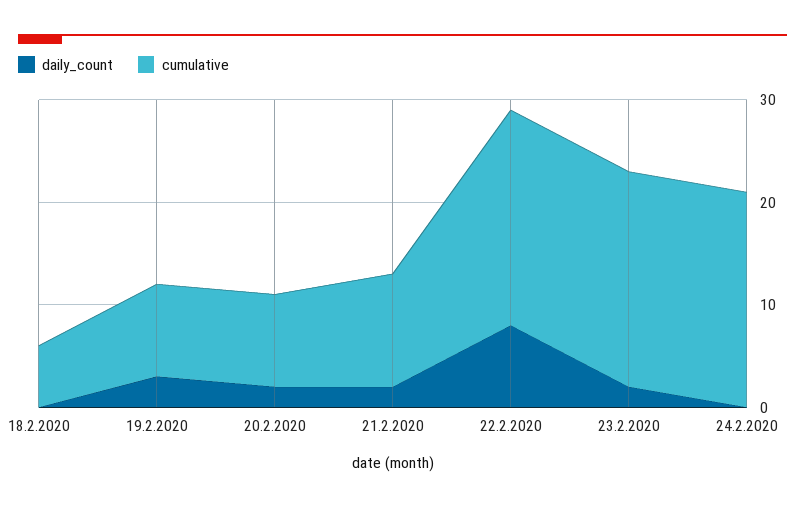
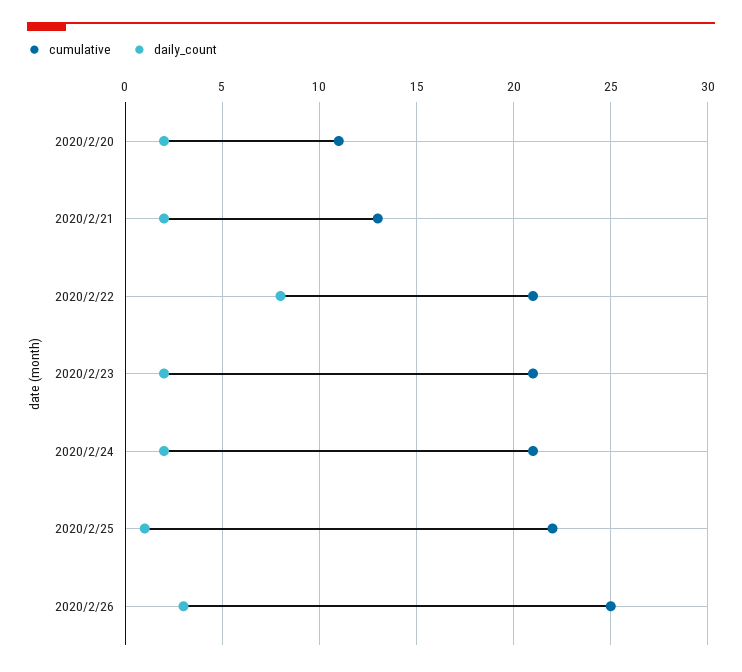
daily_count, 18.2.2020: 0 -> none
cumulative, 18.2.2020: 6 -> none
daily_count, 19.2.2020: 3 -> none
cumulative, 19.2.2020: 9 -> none
cumulative, 20.2.2020: 9 -> 11
cumulative, 21.2.2020: 11 -> 13
daily_count, 24.2.2020: 0 -> 2
cumulative, 2020/2/25: none -> 22
daily_count, 2020/2/25: none -> 1
cumulative, 2020/2/26: none -> 25
daily_count, 2020/2/26: none -> 3

